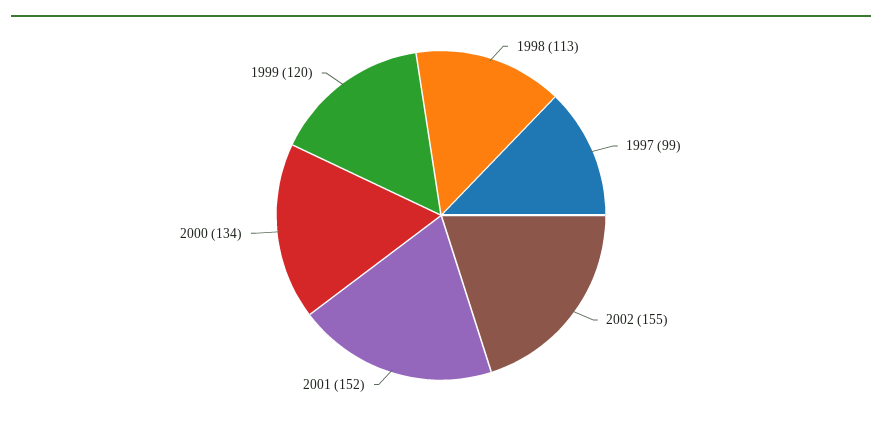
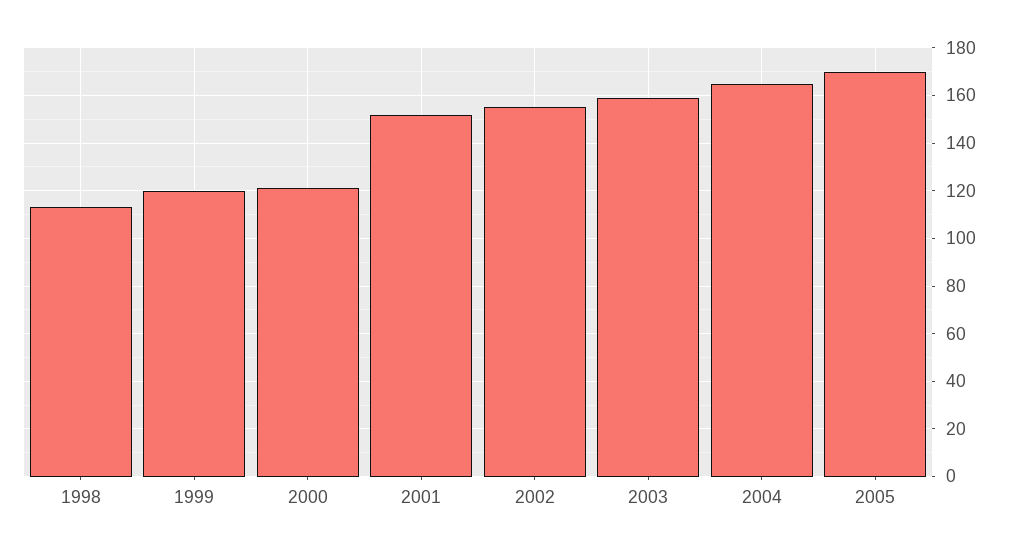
1997: 99 -> none
2000: 134 -> 120
2003: none -> 160
2004: none -> 165
2005: none -> 170

